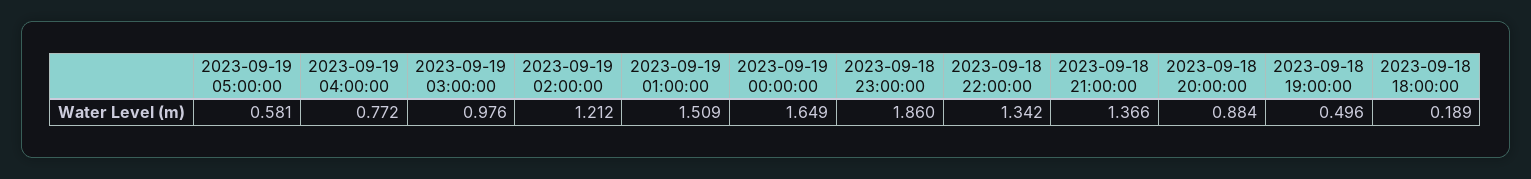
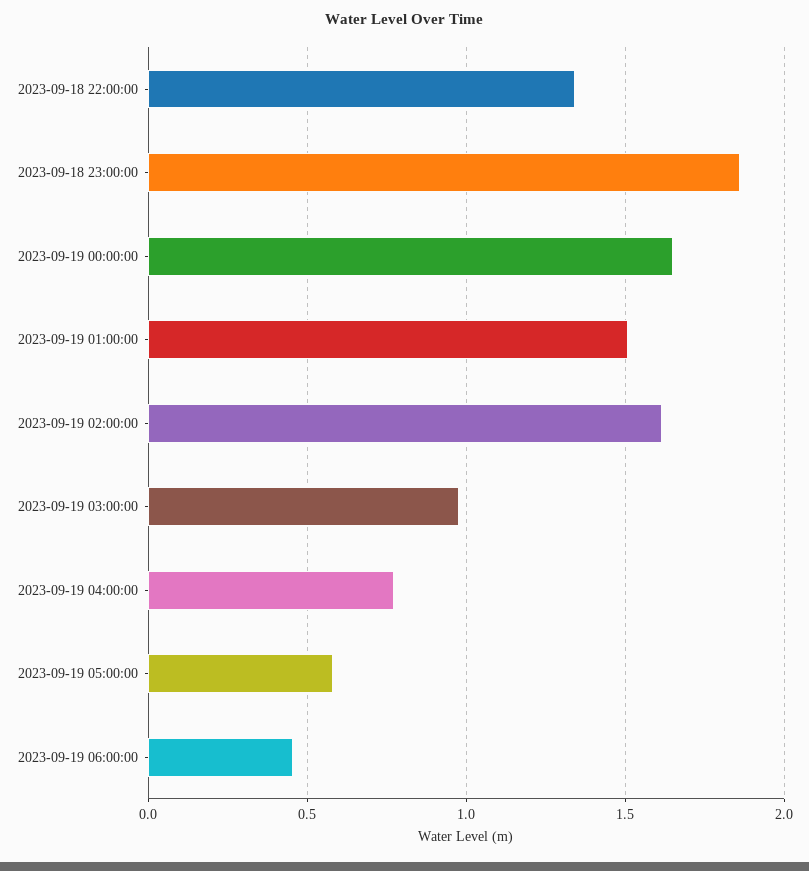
2023-09-19 02:00:00: 1.212 -> 1.6
2023-09-18 21:00:00: 1.366 -> none
2023-09-18 20:00:00: 0.884 -> none
2023-09-18 19:00:00: 0.496 -> none
2023-09-18 18:00:00: 0.189 -> none
2023-09-19 06:00:00: none -> 0.45

